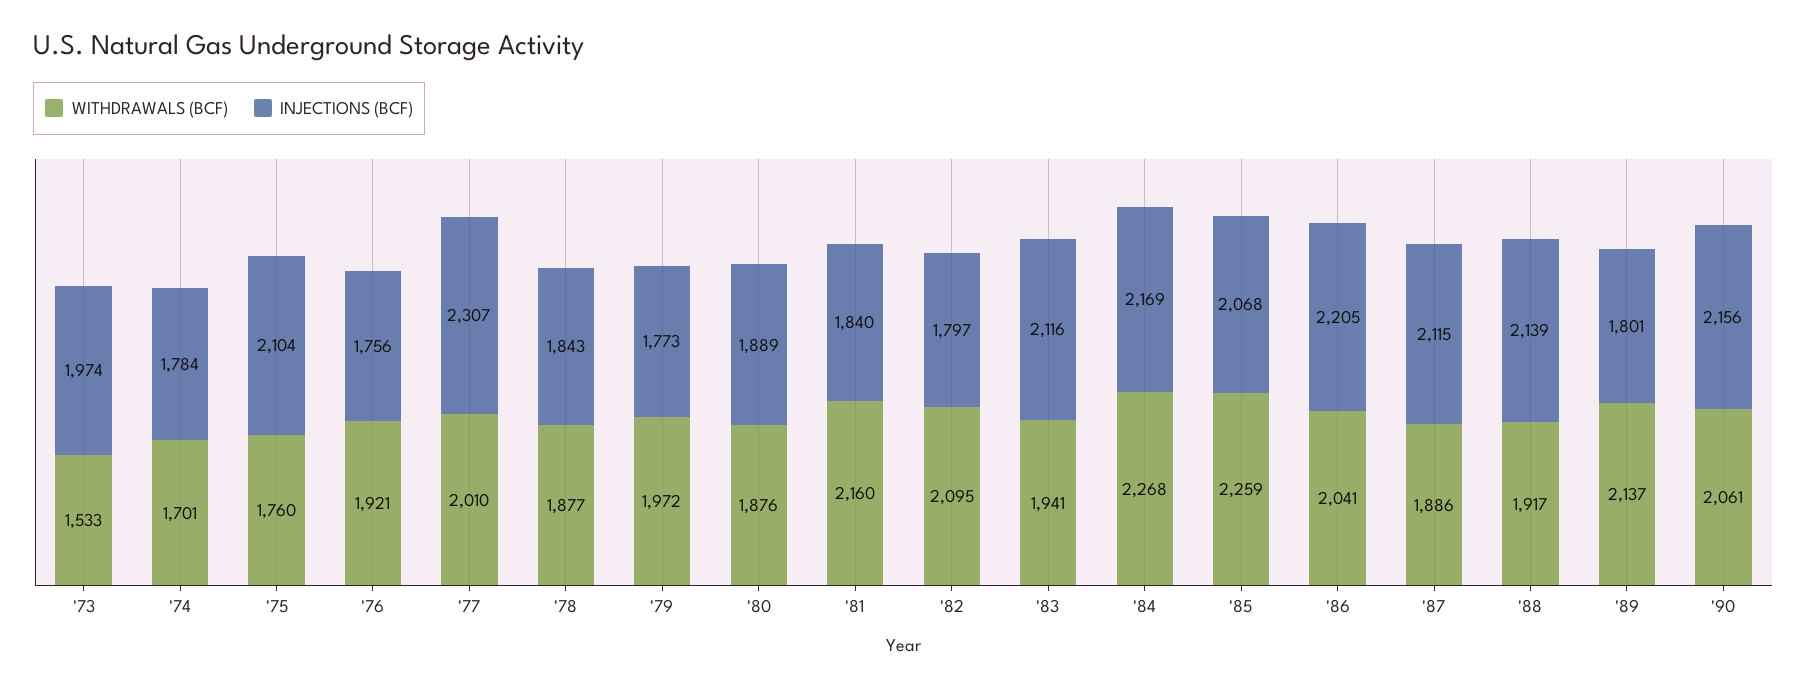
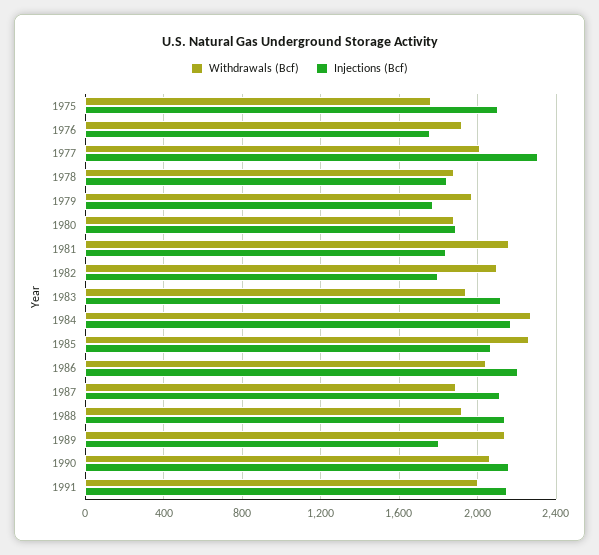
WITHDRAWALS (BCF), '73: 1533 -> none
INJECTIONS (BCF), '73: 1974 -> none
WITHDRAWALS (BCF), '74: 1701 -> none
INJECTIONS (BCF), '74: 1784 -> none
WITHDRAWALS (BCF), 1991: none -> 2000
INJECTIONS (BCF), 1991: none -> 2150

